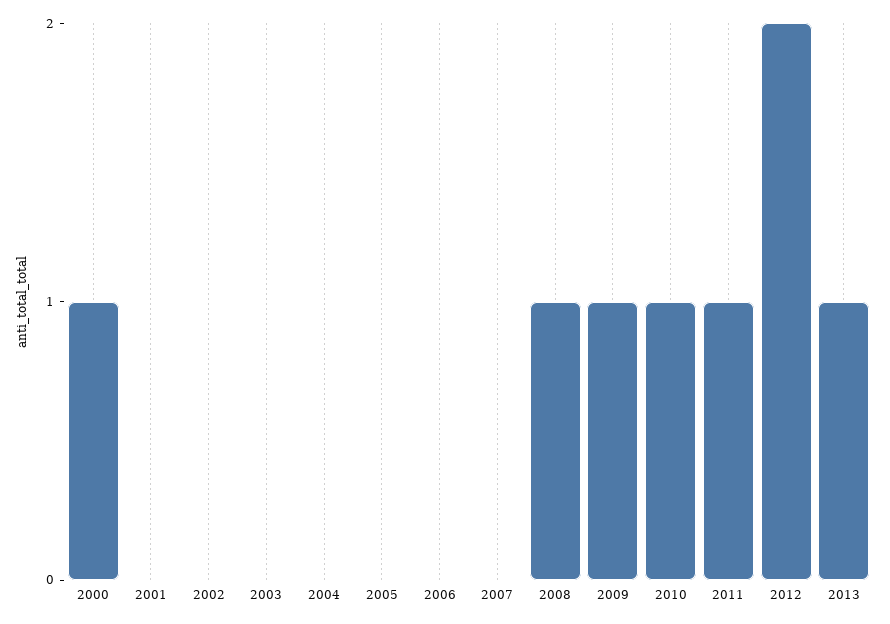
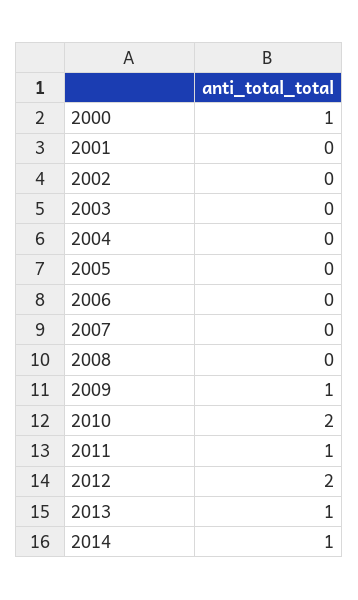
2008: 1 -> 0
2010: 1 -> 2
2014: none -> 1

